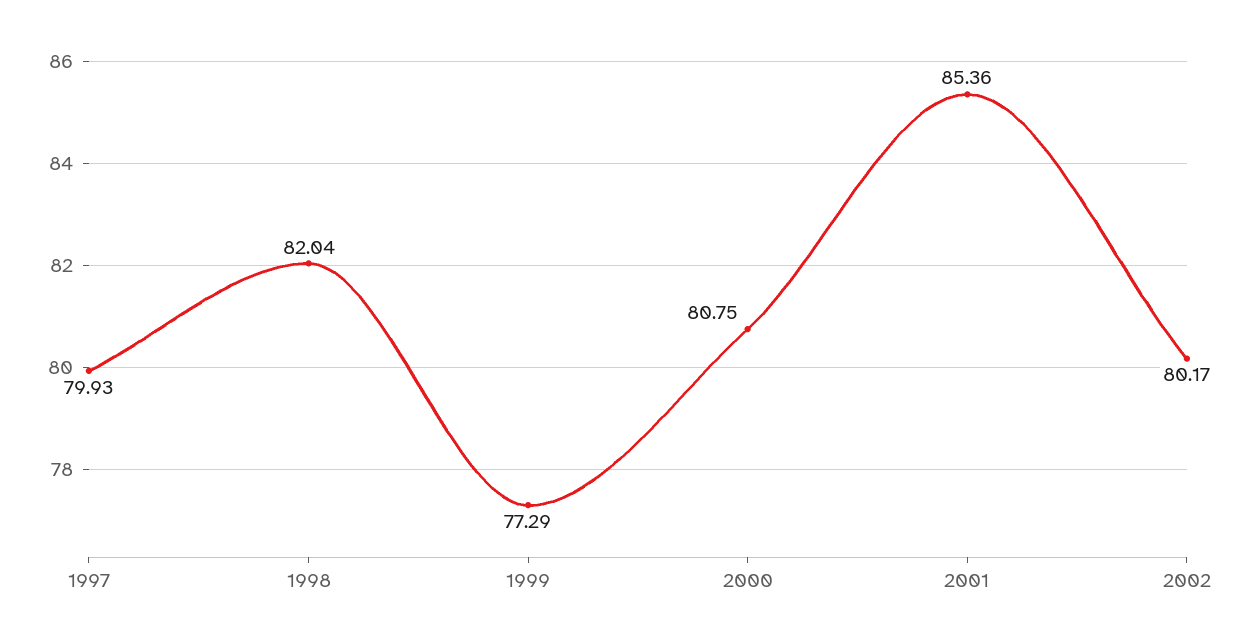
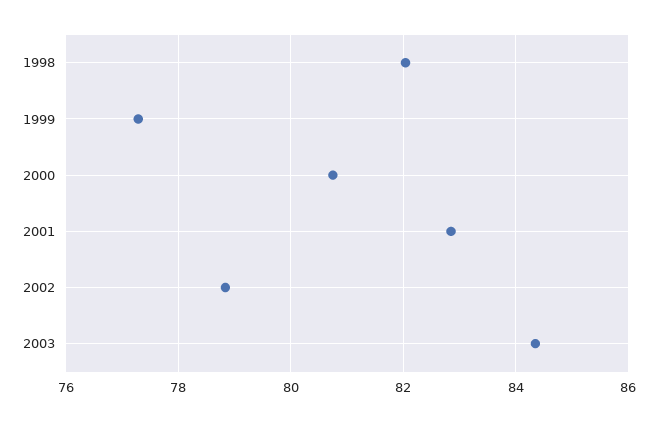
1997: 79.93 -> none
2001: 85.36 -> 82.8
2002: 80.17 -> 78.8
2003: none -> 84.4

